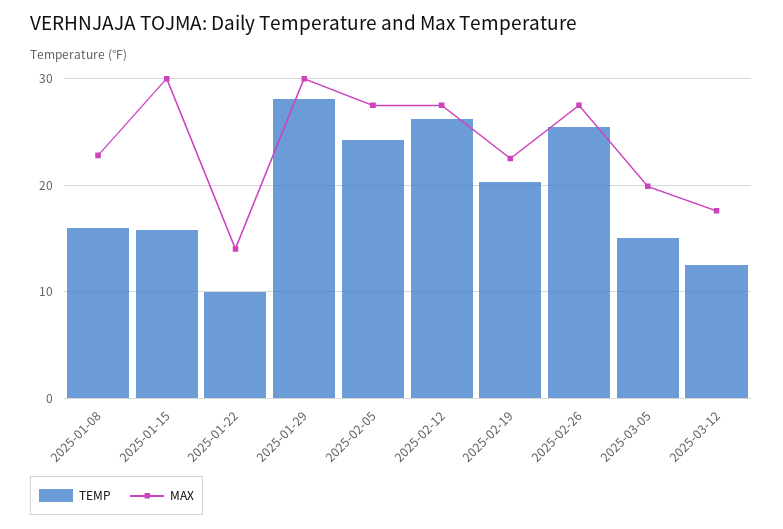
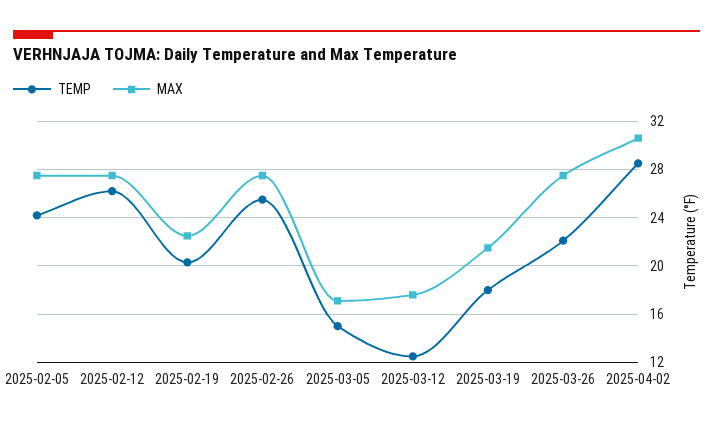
TEMP, 2025-01-08: 16 -> none
MAX, 2025-01-08: 23 -> none
TEMP, 2025-01-15: 16 -> none
MAX, 2025-01-15: 30 -> none
TEMP, 2025-01-22: 10 -> none
MAX, 2025-01-22: 14 -> none
TEMP, 2025-01-29: 28 -> none
MAX, 2025-01-29: 30 -> none
MAX, 2025-03-05: 20 -> 17
TEMP, 2025-03-19: none -> 18
MAX, 2025-03-19: none -> 21.5
TEMP, 2025-03-26: none -> 22
MAX, 2025-03-26: none -> 27.5
TEMP, 2025-04-02: none -> 28.5
MAX, 2025-04-02: none -> 30.5

